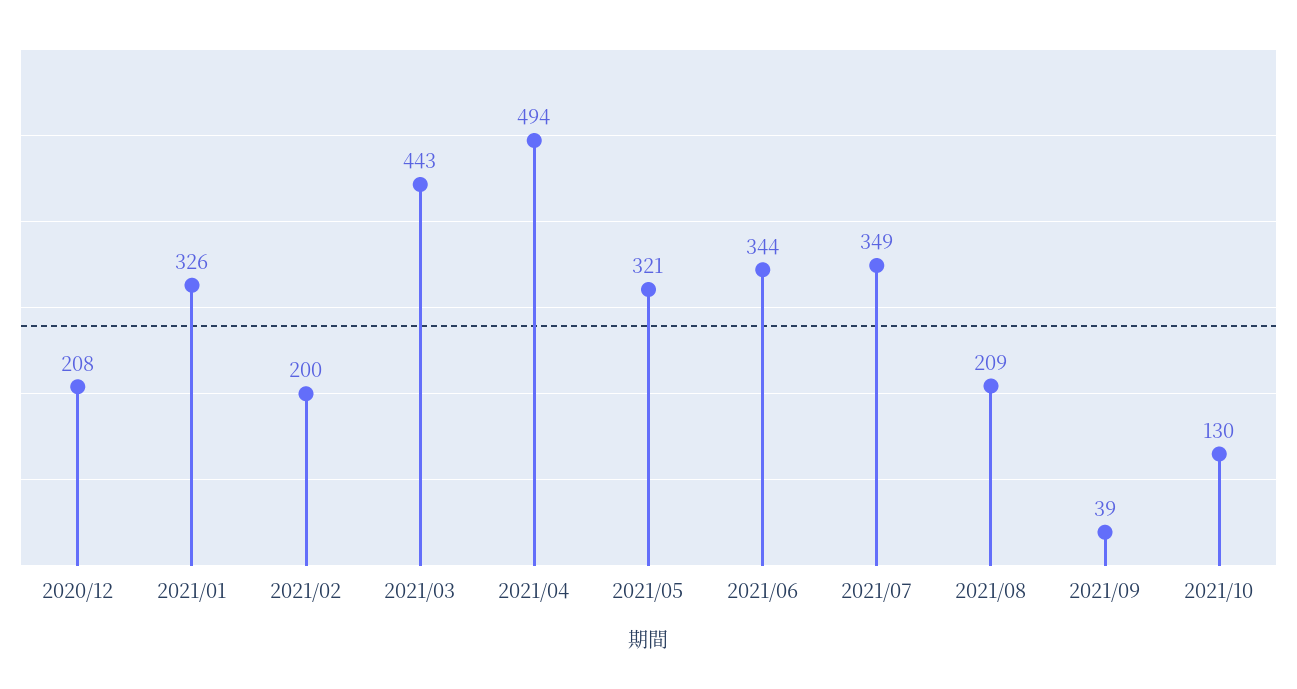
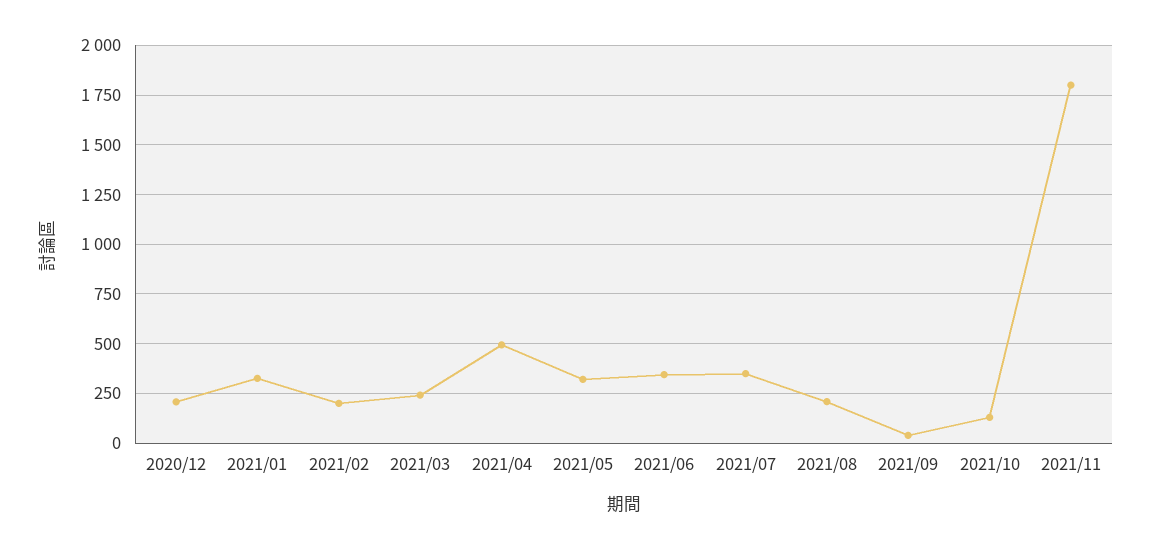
2021/03: 443 -> 250
2021/11: none -> 1800

